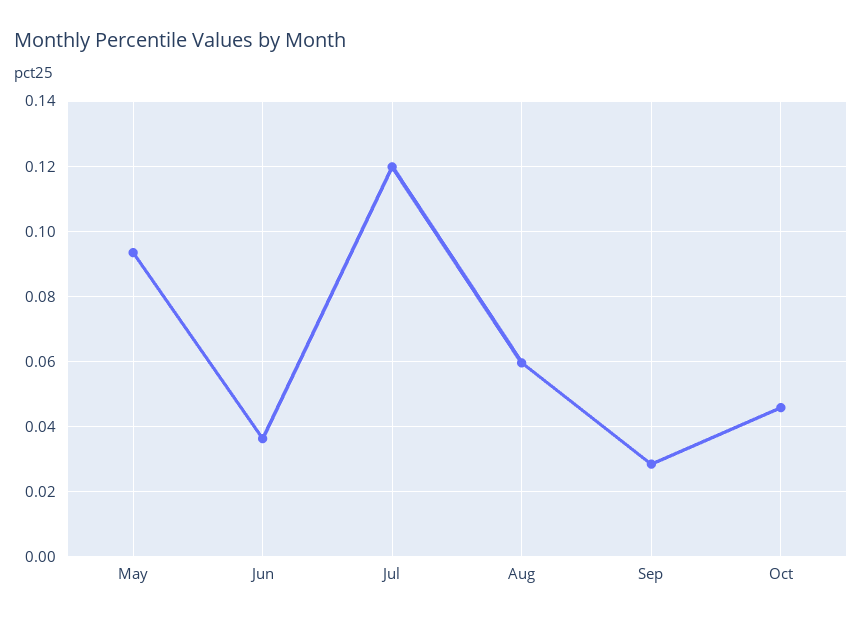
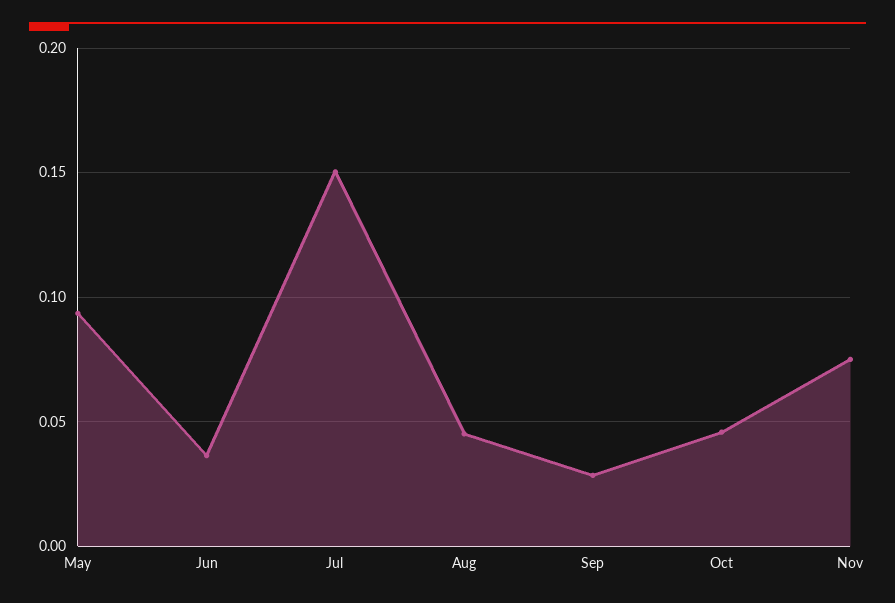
Jul: 0.12 -> 0.15
Aug: 0.06 -> 0.045
Nov: none -> 0.075

